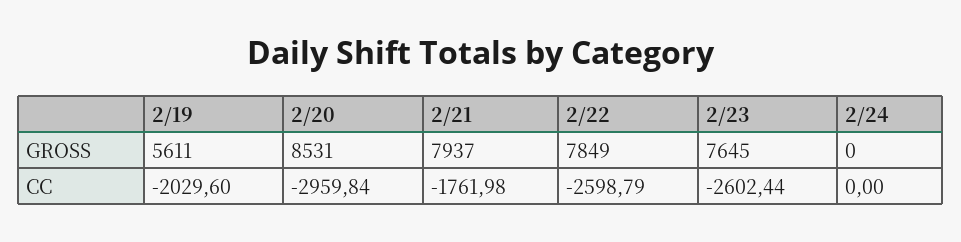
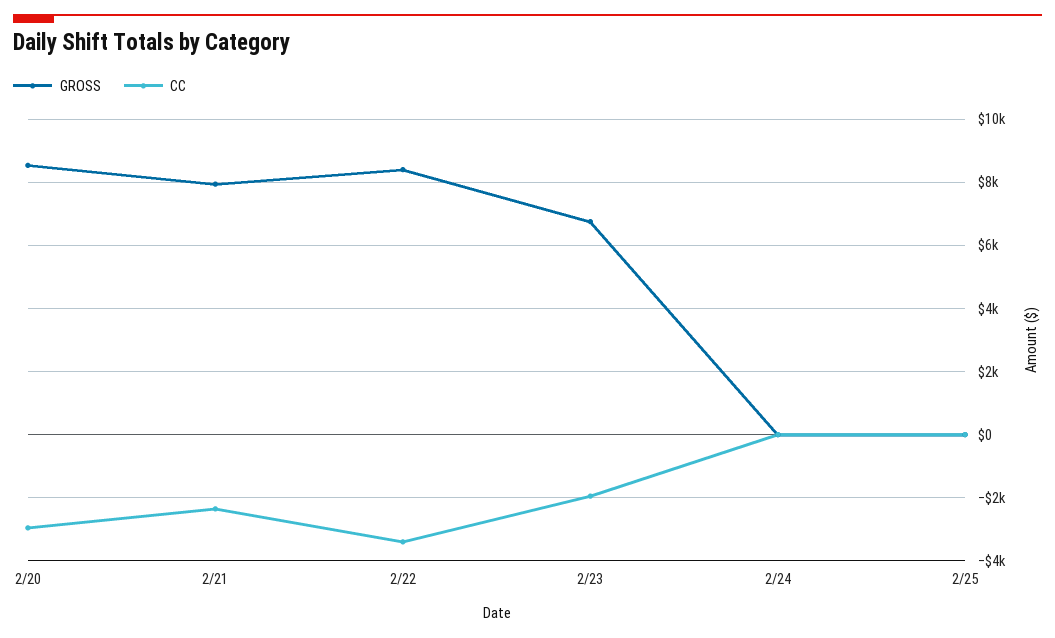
GROSS, 2/19: 5611 -> none
GROSS, 2/22: 7849 -> 8400
GROSS, 2/23: 7645 -> 6800
CC, 2/19: -2029.6 -> none
CC, 2/21: -1761.98 -> -2400
CC, 2/22: -2598.79 -> -3400
CC, 2/23: -2602.44 -> -2000
GROSS, 2/25: none -> 0
CC, 2/25: none -> 0

